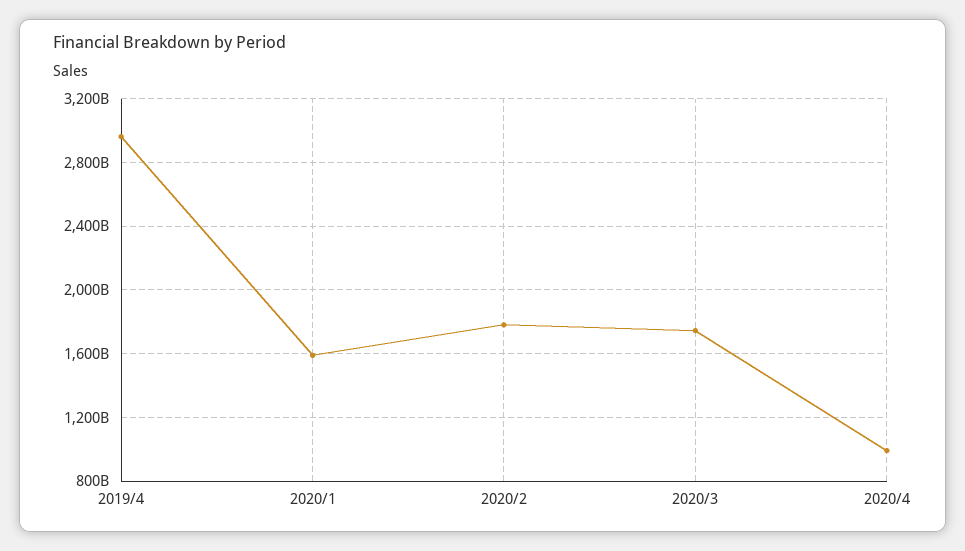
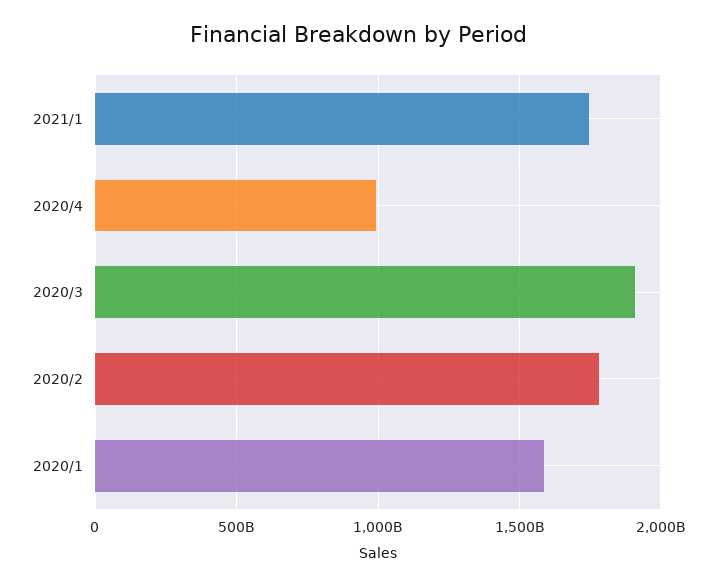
2019/4: 2950000000000 -> none
2020/3: 1750000000000 -> 1900000000000
2021/1: none -> 1750000000000

